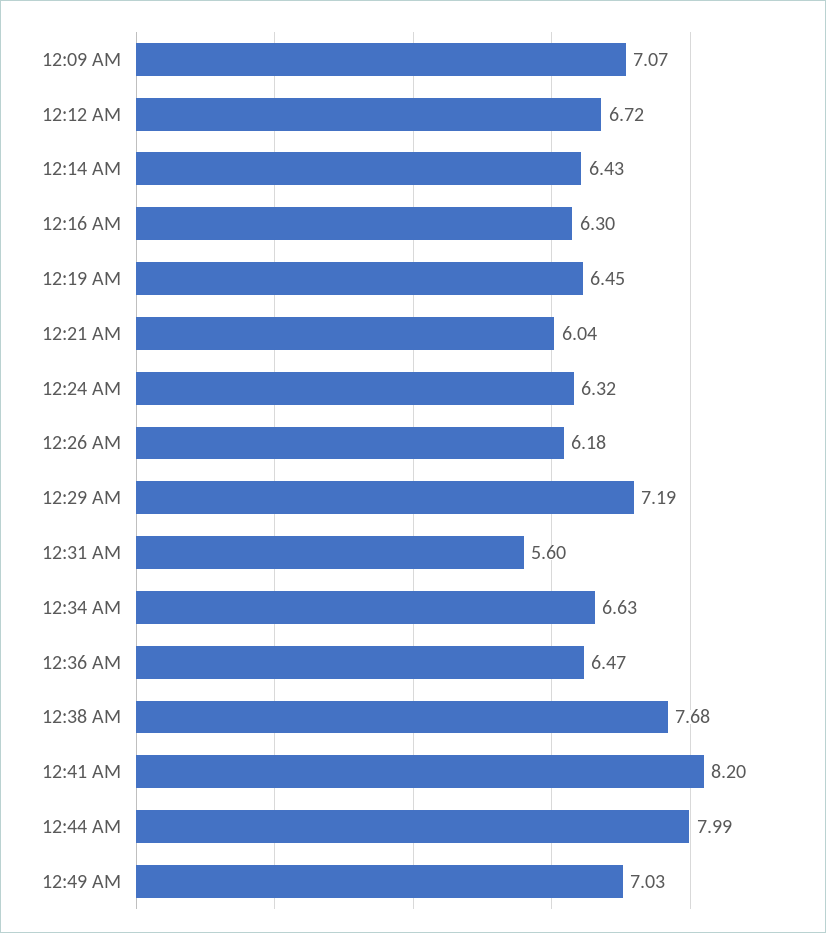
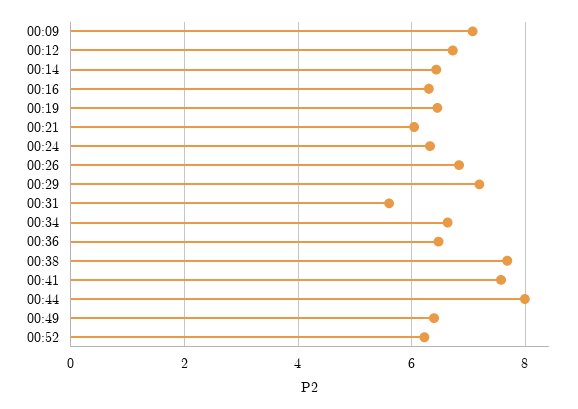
12:26 AM: 6.18 -> 6.8
12:41 AM: 8.2 -> 7.6
12:49 AM: 7.03 -> 6.4
00:52: none -> 6.2

